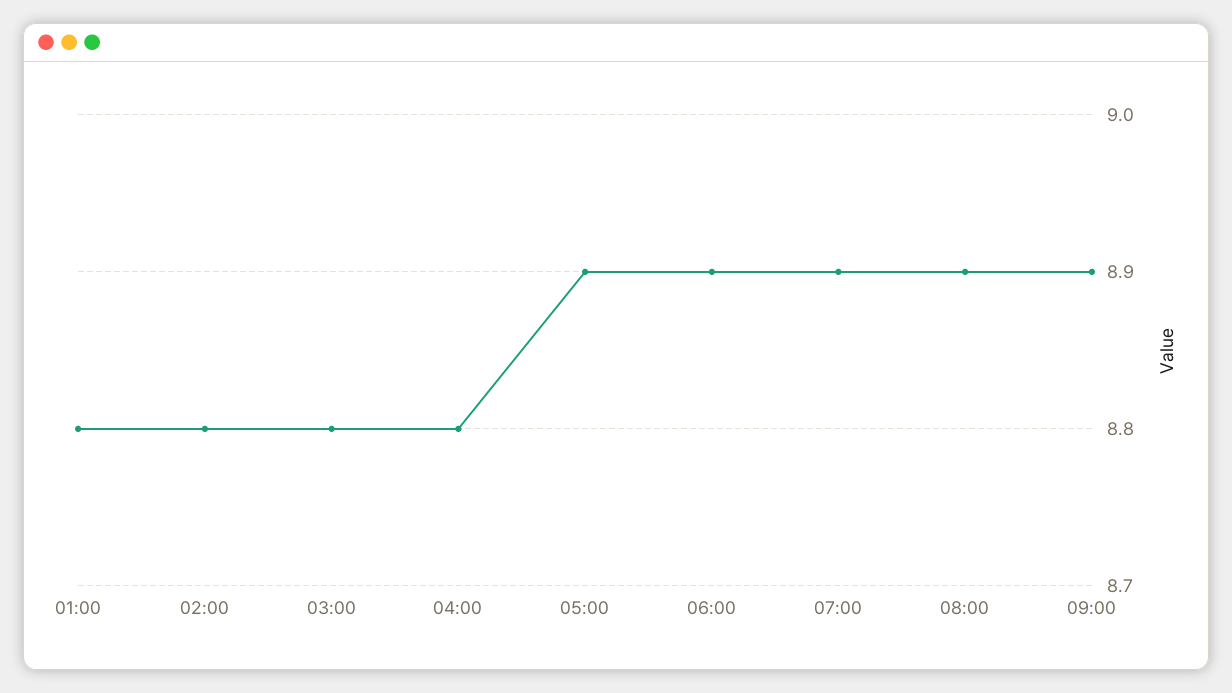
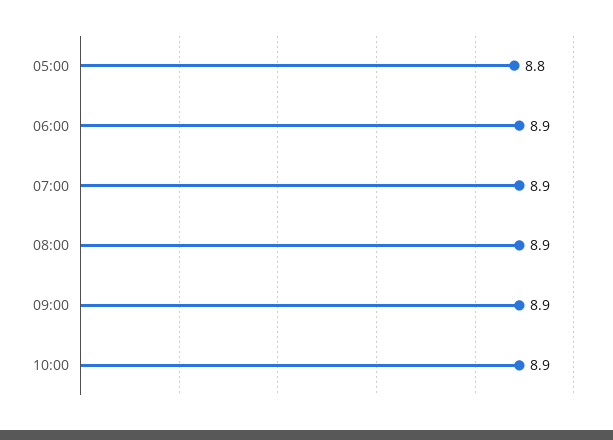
01:00: 8.8 -> none
02:00: 8.8 -> none
03:00: 8.8 -> none
04:00: 8.8 -> none
05:00: 8.9 -> 8.8
10:00: none -> 8.9

